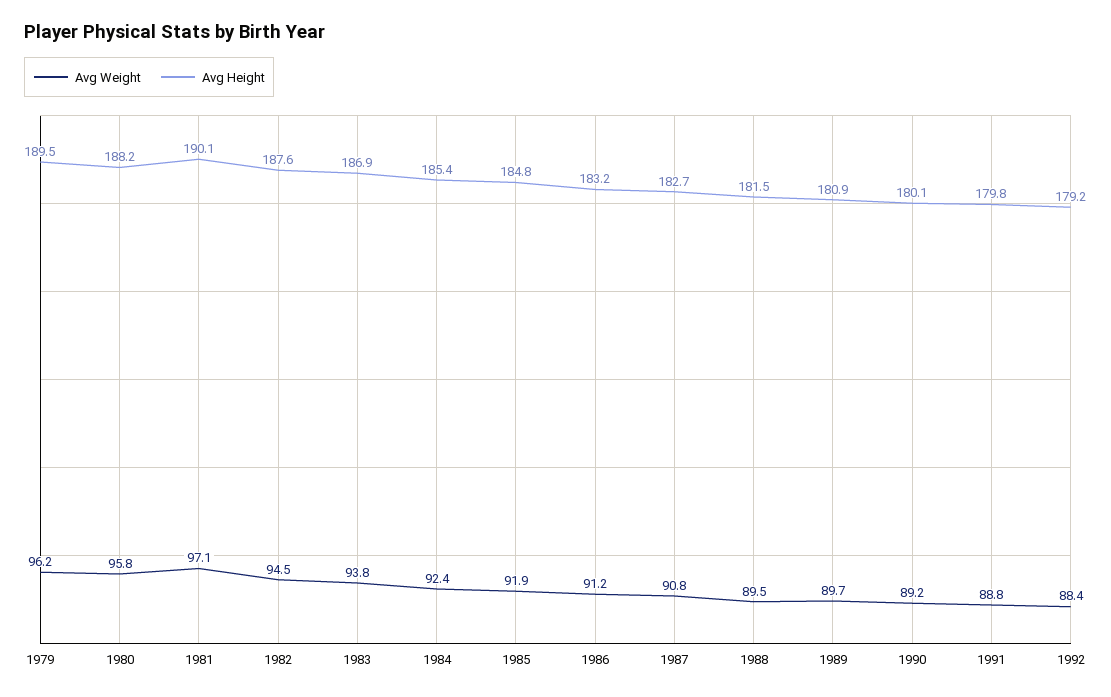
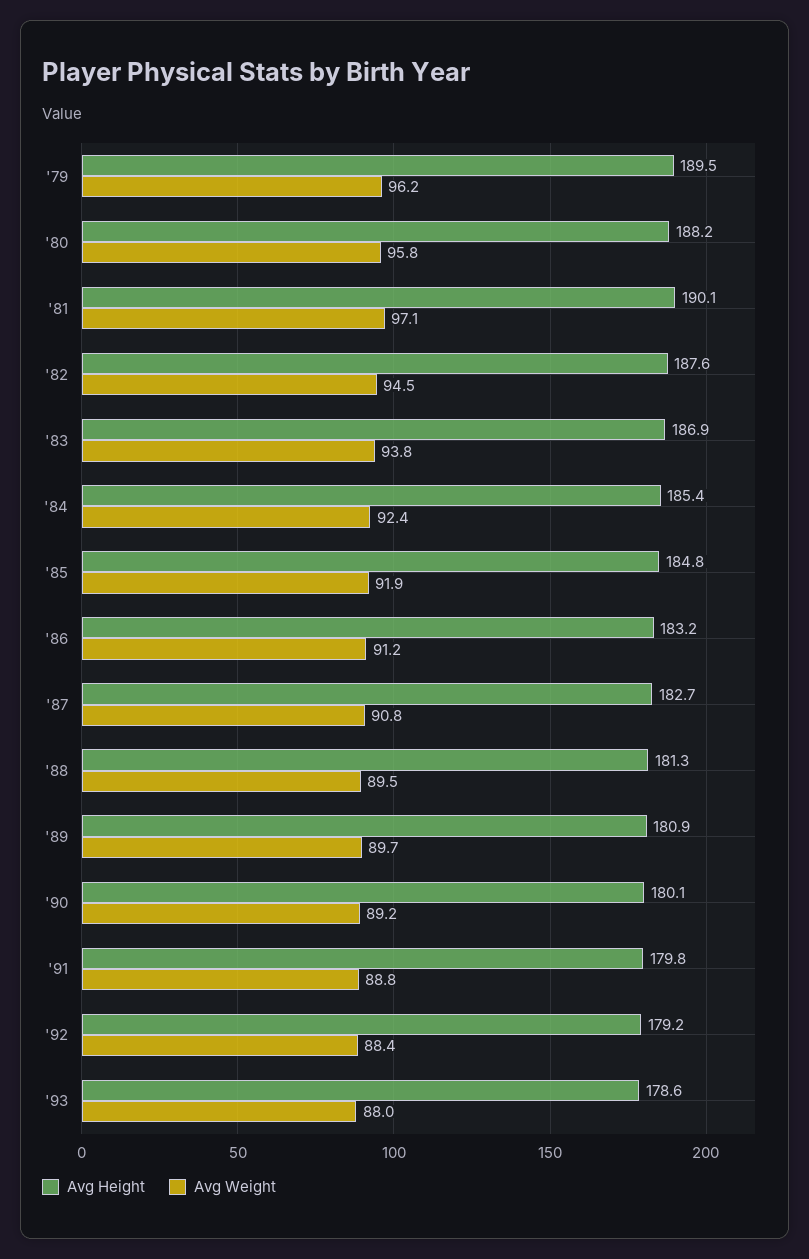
Avg Height, 1988: 181.5 -> 181.3
Avg Height, '93: none -> 178.6
Avg Weight, '93: none -> 88

